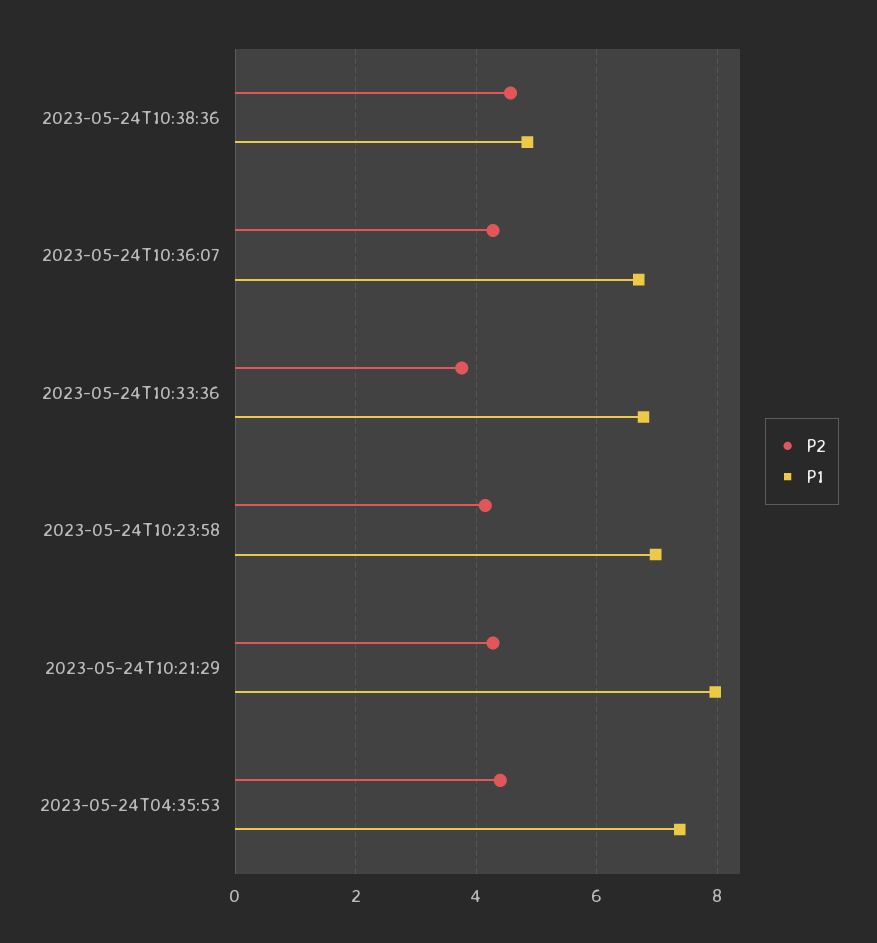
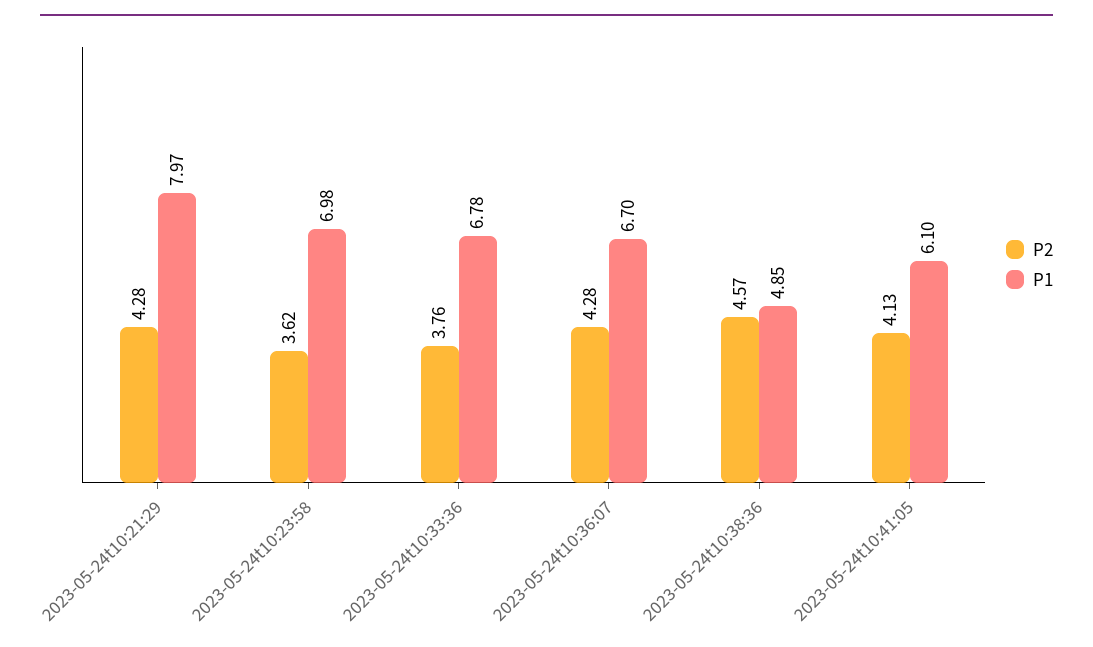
P2, 2023-05-24T10:23:58: 4.2 -> 3.62
P2, 2023-05-24T04:35:53: 4.4 -> none
P1, 2023-05-24T04:35:53: 7.4 -> none
P2, 2023-05-24t10:41:05: none -> 4.13
P1, 2023-05-24t10:41:05: none -> 6.1

